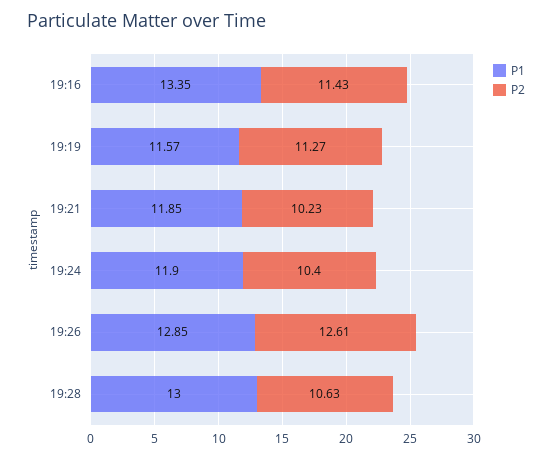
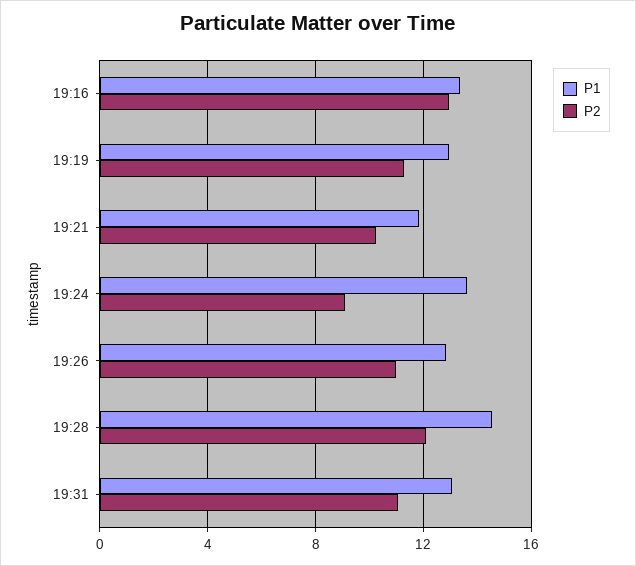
P2, 19:16: 11.43 -> 13
P1, 19:19: 11.57 -> 13
P1, 19:24: 11.9 -> 13.5
P2, 19:24: 10.4 -> 9
P2, 19:26: 12.61 -> 11
P1, 19:28: 13 -> 14.5
P2, 19:28: 10.63 -> 12
P1, 19:31: none -> 13
P2, 19:31: none -> 11

